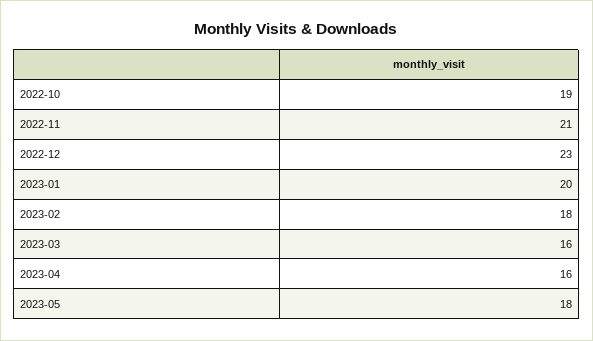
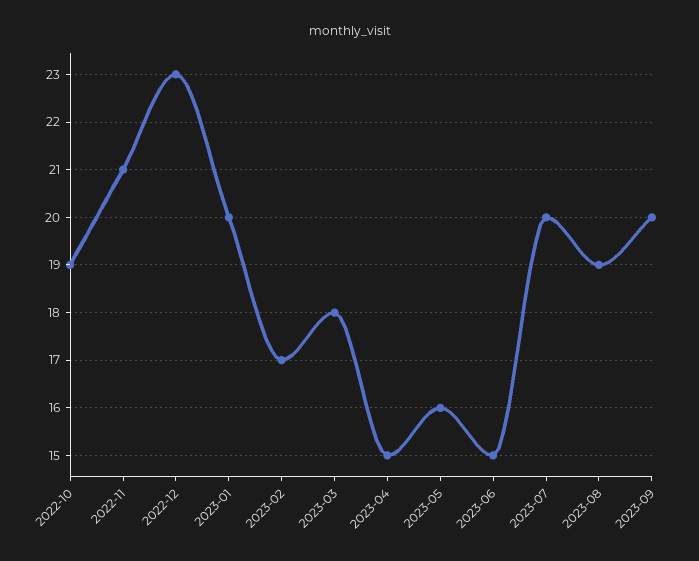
2023-02: 18 -> 17
2023-03: 16 -> 18
2023-04: 16 -> 15
2023-05: 18 -> 16
2023-06: none -> 15
2023-07: none -> 20
2023-08: none -> 19
2023-09: none -> 20

